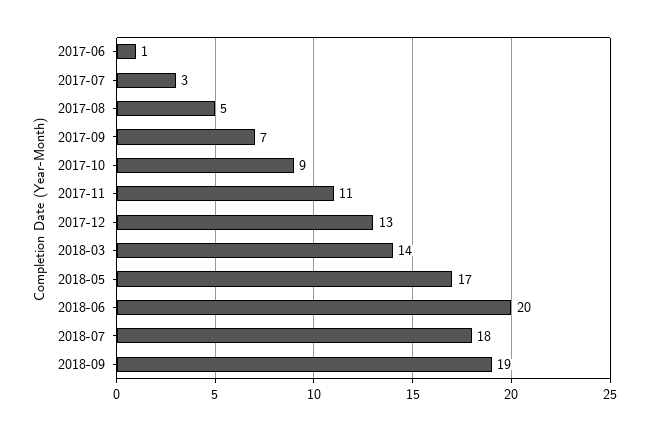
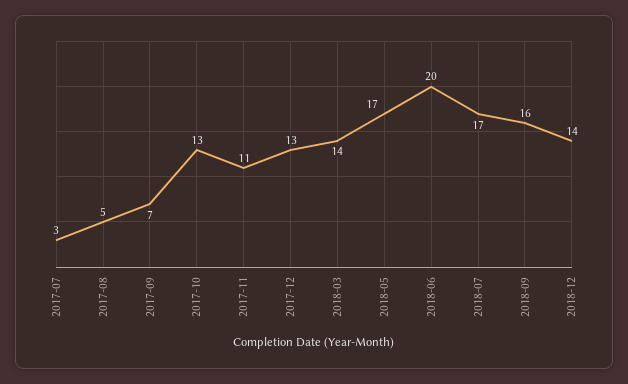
2017-06: 1 -> none
2017-10: 9 -> 13
2018-07: 18 -> 17
2018-09: 19 -> 16
2018-12: none -> 14

